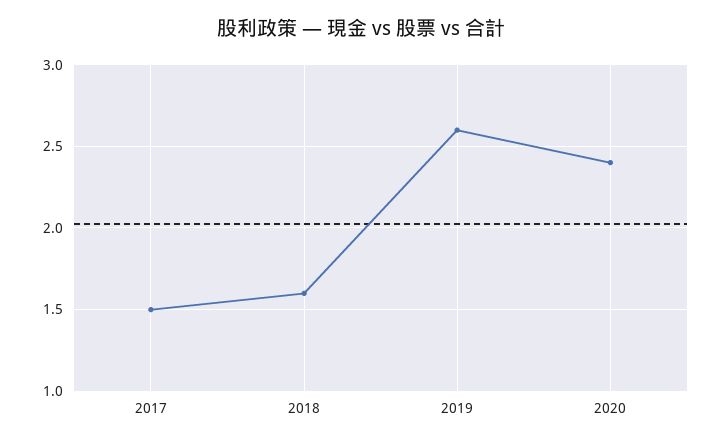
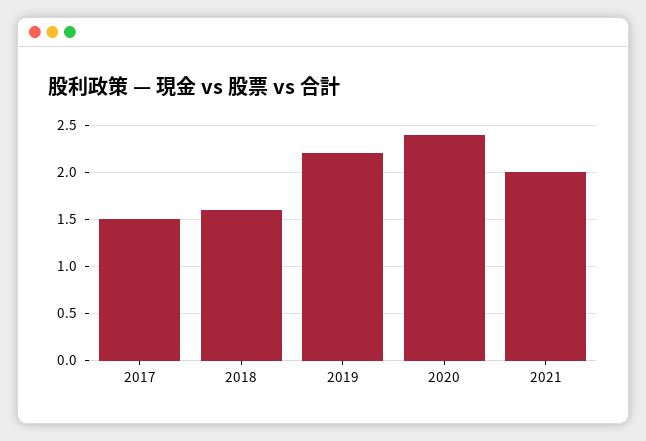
2019: 2.6 -> 2.2
2021: none -> 2

